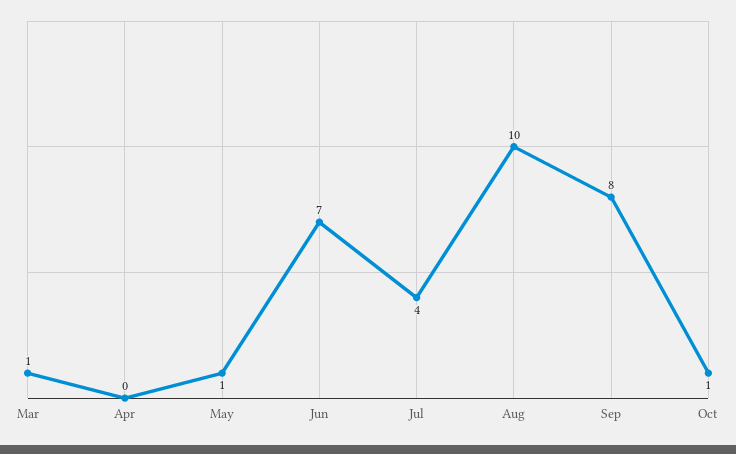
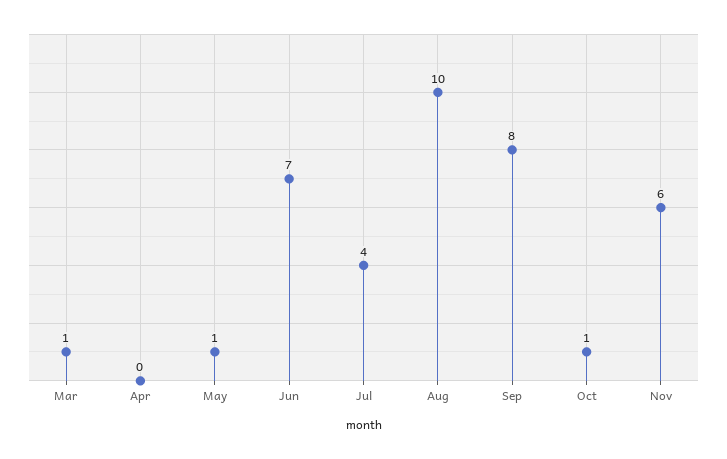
Nov: none -> 6

